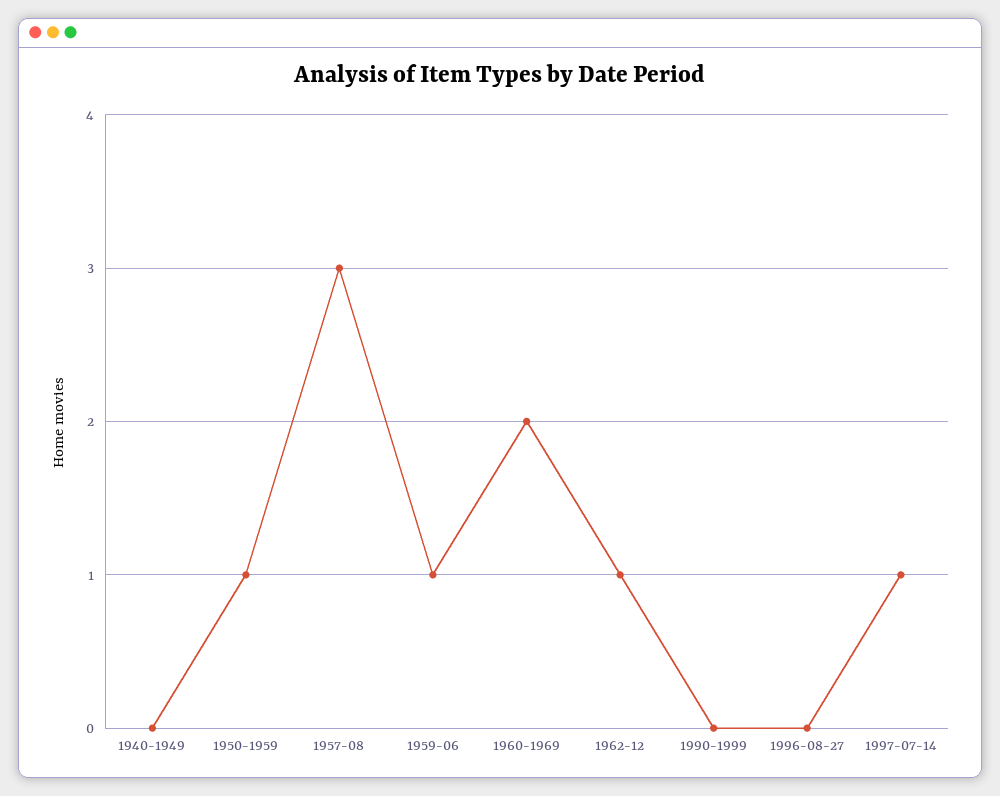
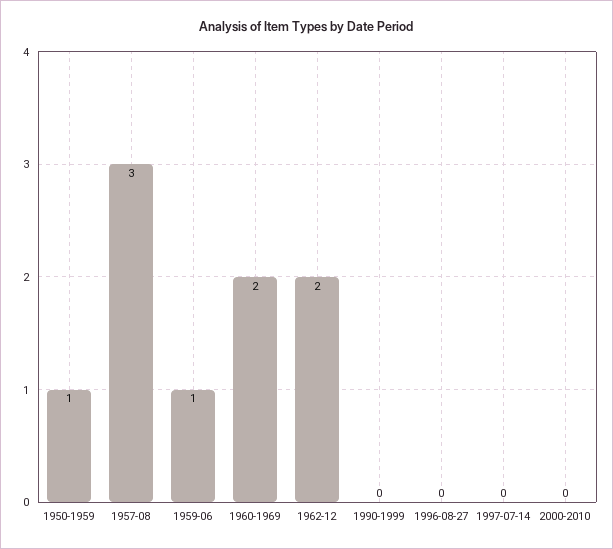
1940-1949: 0 -> none
1962-12: 1 -> 2
1997-07-14: 1 -> 0
2000-2010: none -> 0

